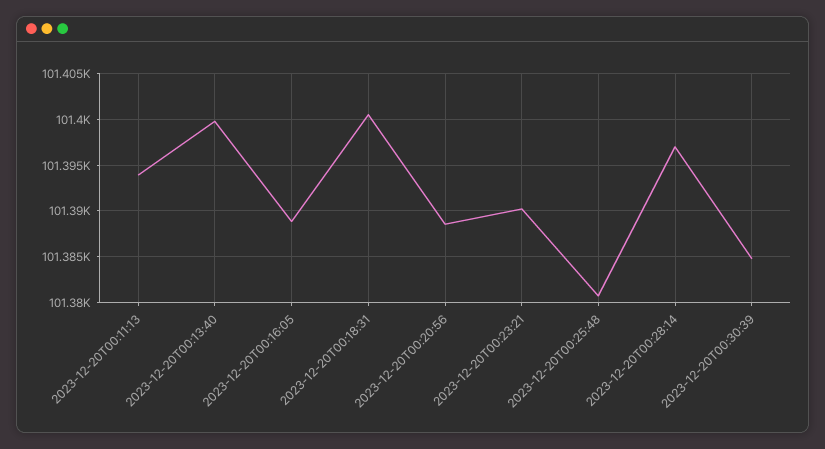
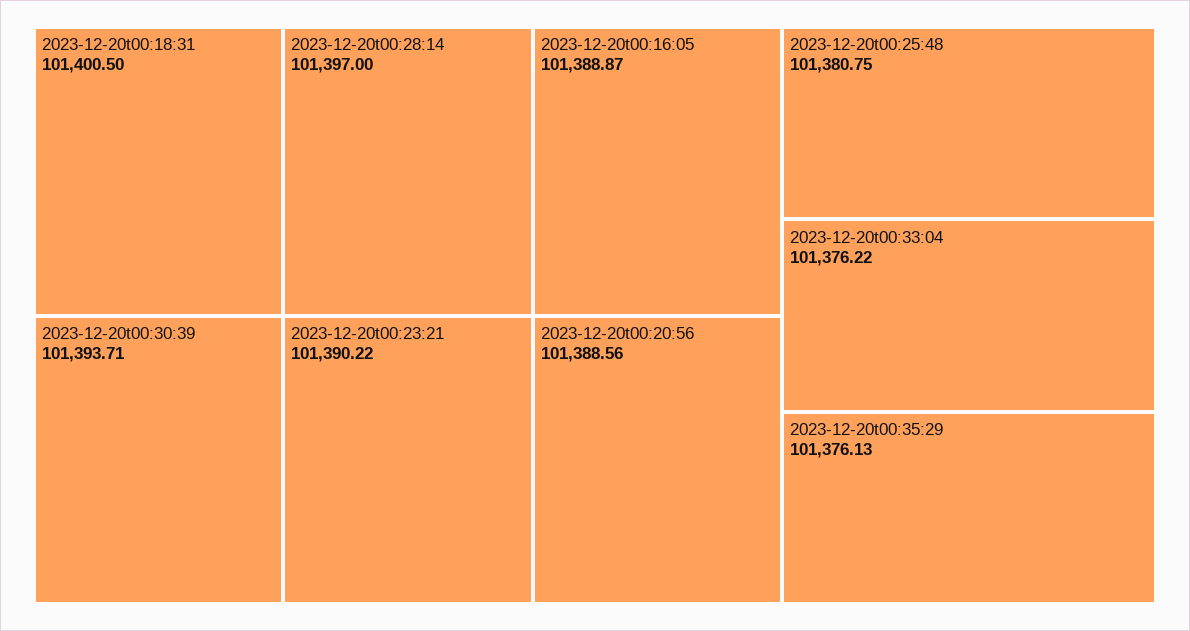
2023-12-20T00:11:13: 101394 -> none
2023-12-20T00:13:40: 101400 -> none
2023-12-20T00:30:39: 101385 -> 101393.71
2023-12-20t00:33:04: none -> 101376.22
2023-12-20t00:35:29: none -> 101376.13

